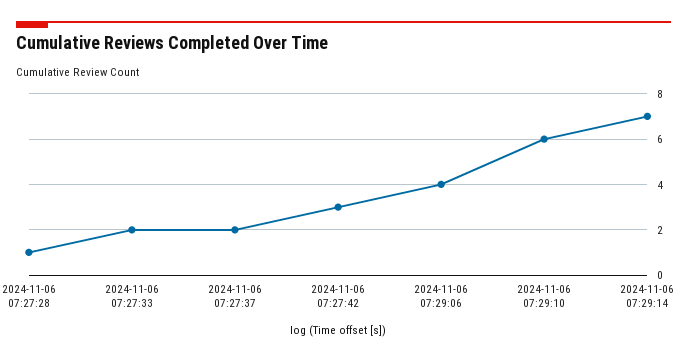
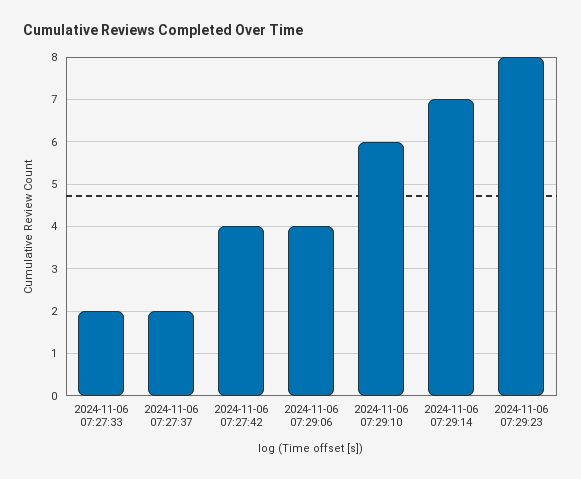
2024-11-06 07:27:28: 1 -> none
2024-11-06 07:27:42: 3 -> 4
2024-11-06 07:29:23: none -> 8

